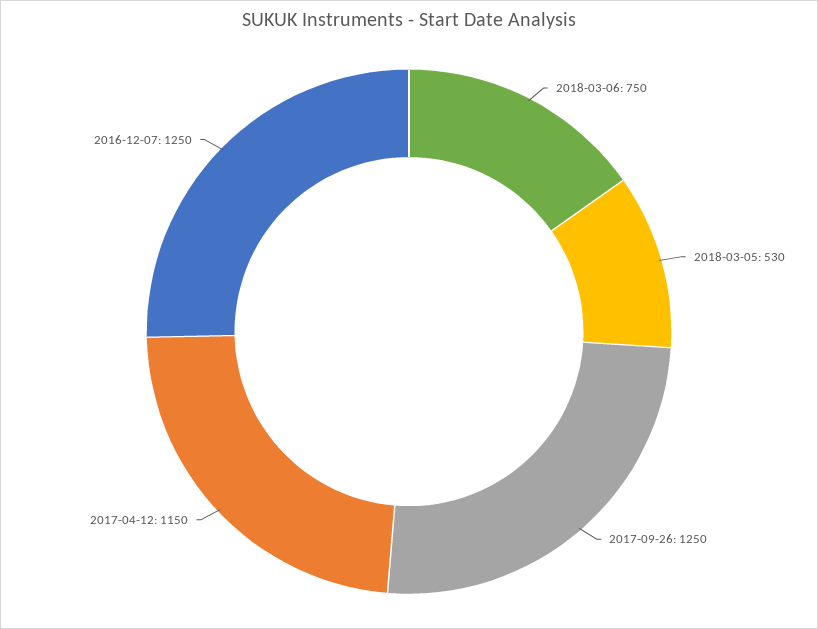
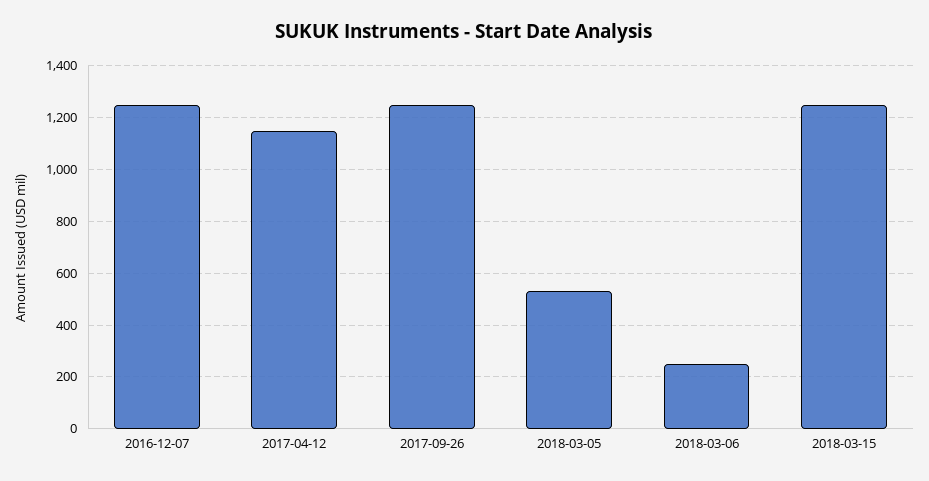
2018-03-06: 750 -> 250
2018-03-15: none -> 1250

